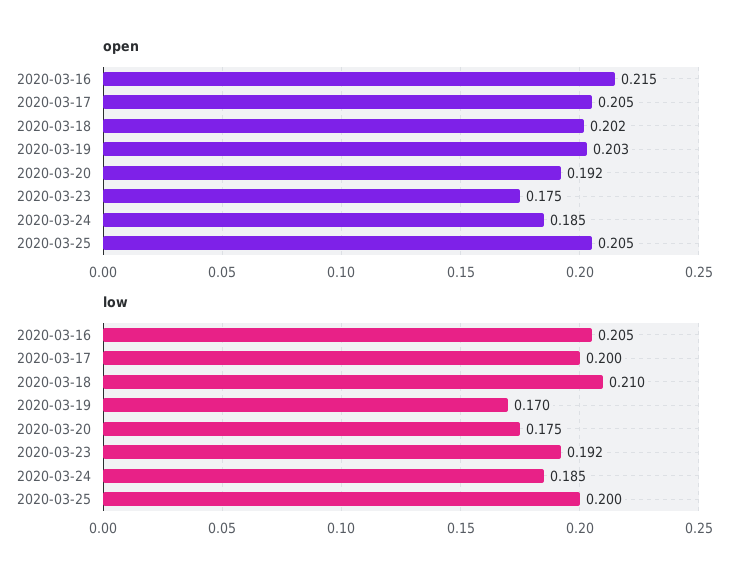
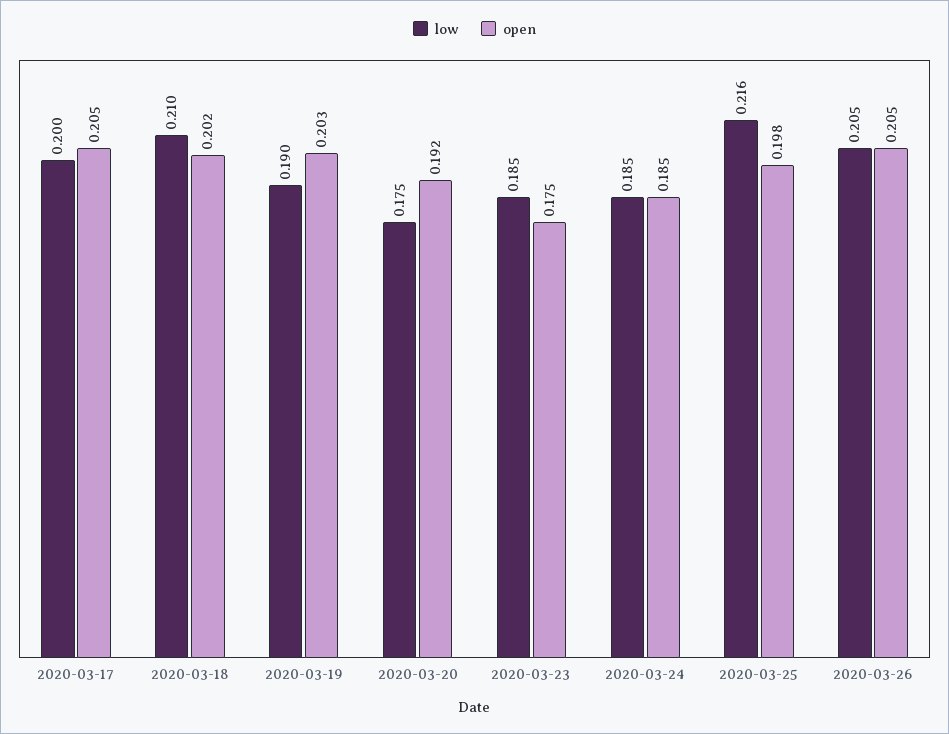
open, 2020-03-16: 0.215 -> none
open, 2020-03-25: 0.205 -> 0.198
low, 2020-03-16: 0.205 -> none
low, 2020-03-19: 0.17 -> 0.19
low, 2020-03-23: 0.192 -> 0.185
low, 2020-03-25: 0.2 -> 0.216
low, 2020-03-26: none -> 0.205
open, 2020-03-26: none -> 0.205

